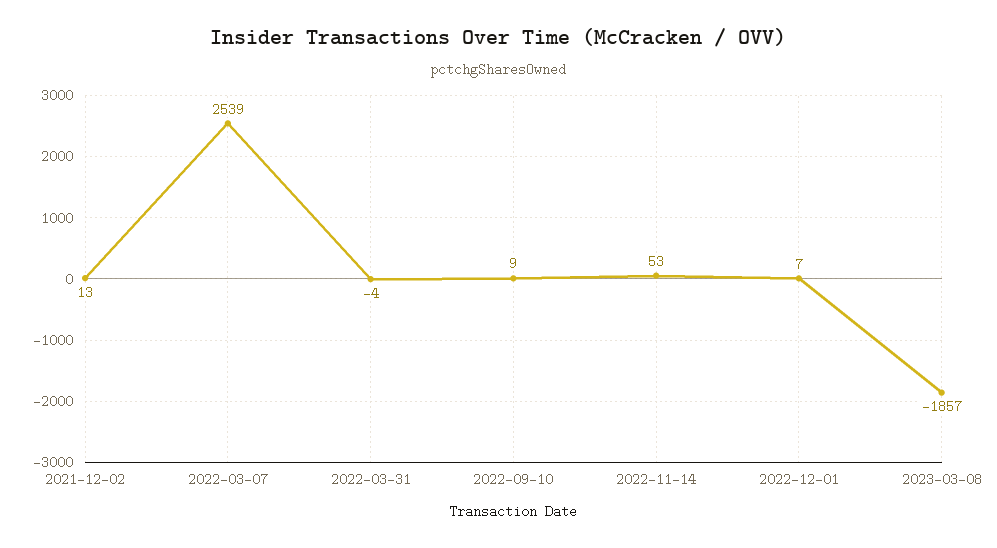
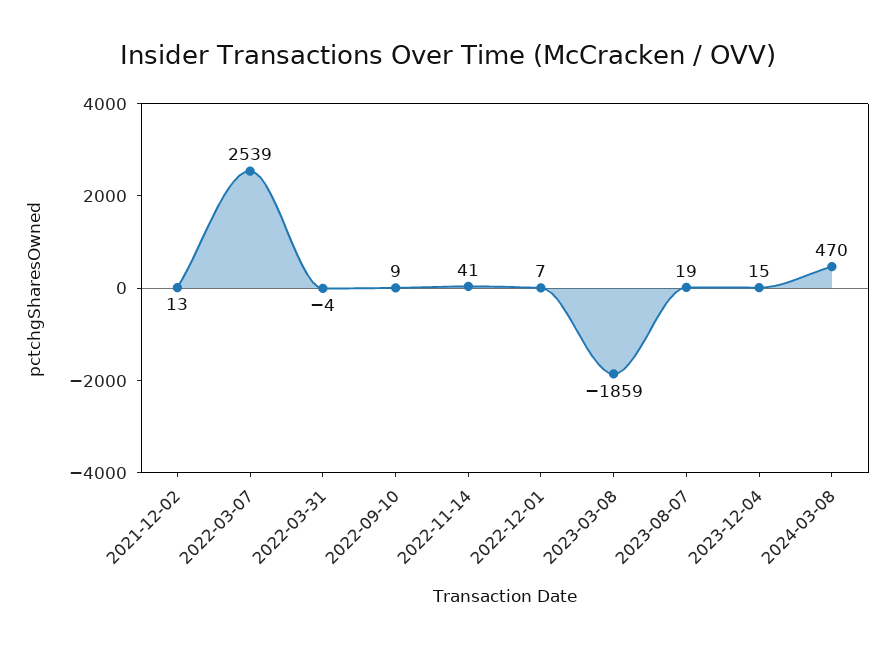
2022-11-14: 53 -> 41
2023-03-08: -1857 -> -1859
2023-08-07: none -> 19
2023-12-04: none -> 15
2024-03-08: none -> 470

